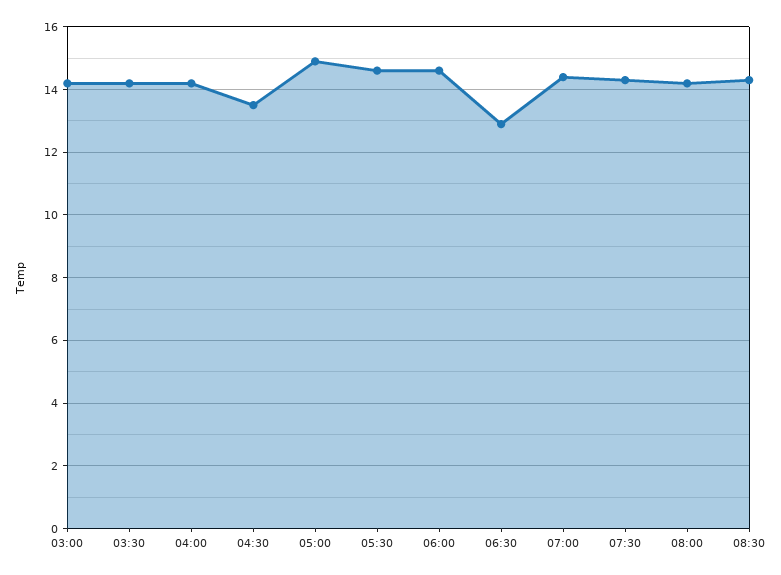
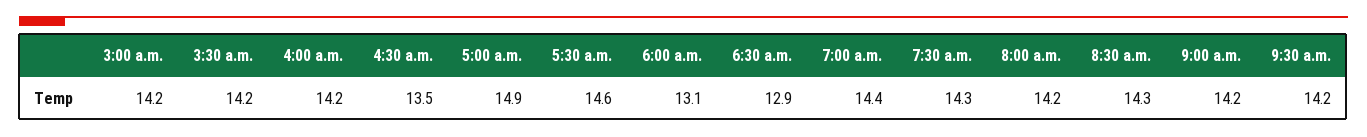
06:00: 14.5 -> 13.1
9:00 a.m.: none -> 14.2
9:30 a.m.: none -> 14.2

